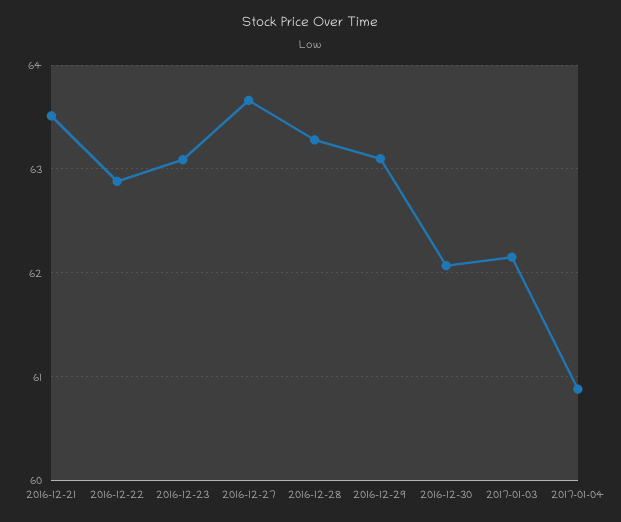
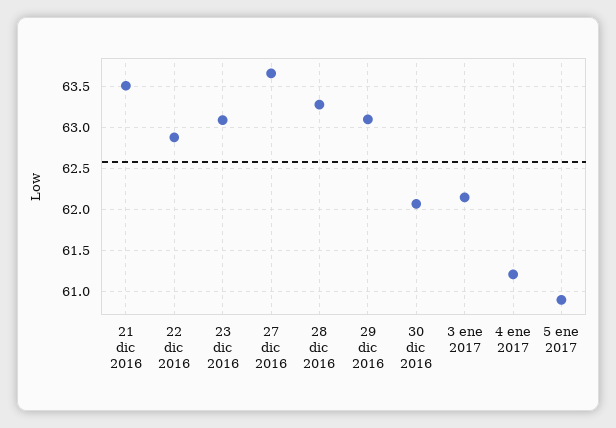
2017-01-04: 60.9 -> 61.2
5 ene 2017: none -> 60.9

